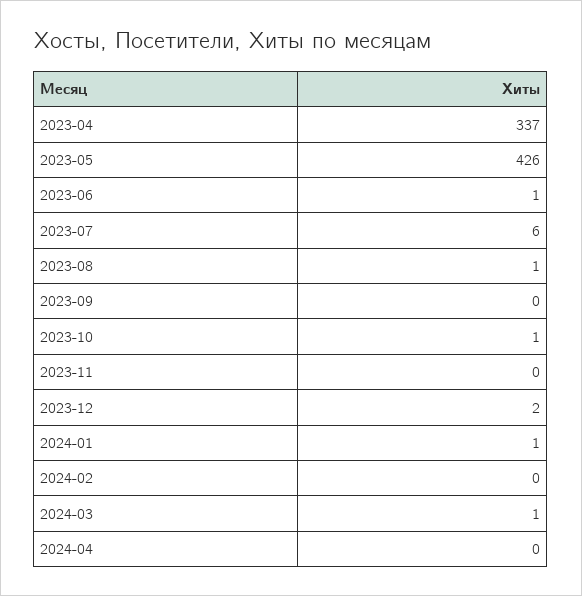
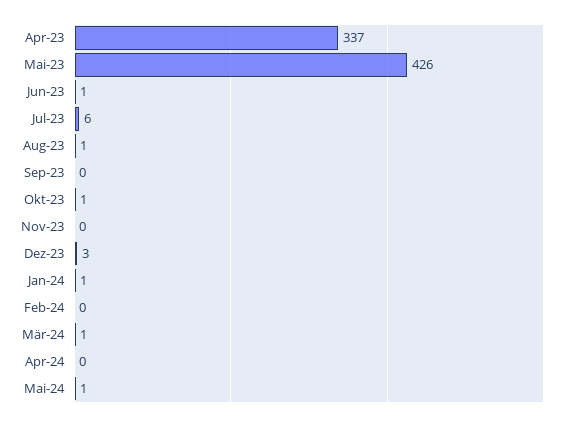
2023-12: 2 -> 3
Mai-24: none -> 1

